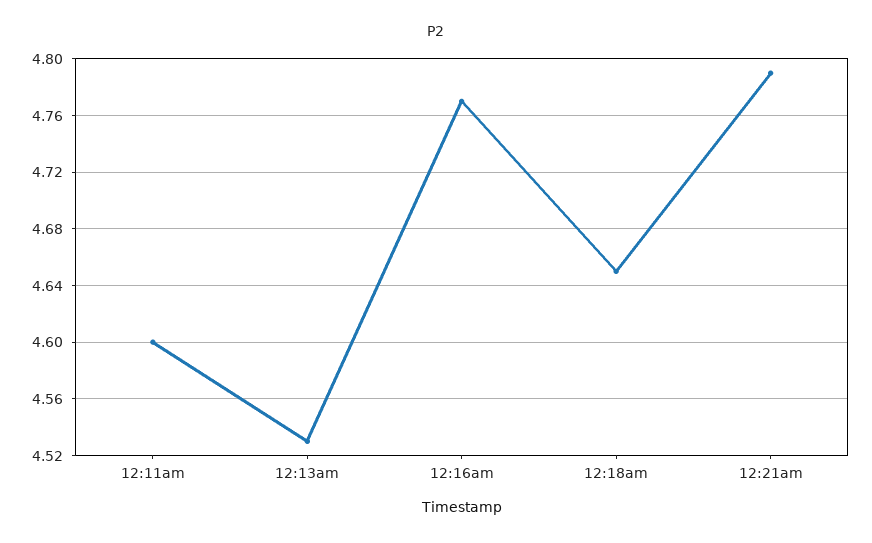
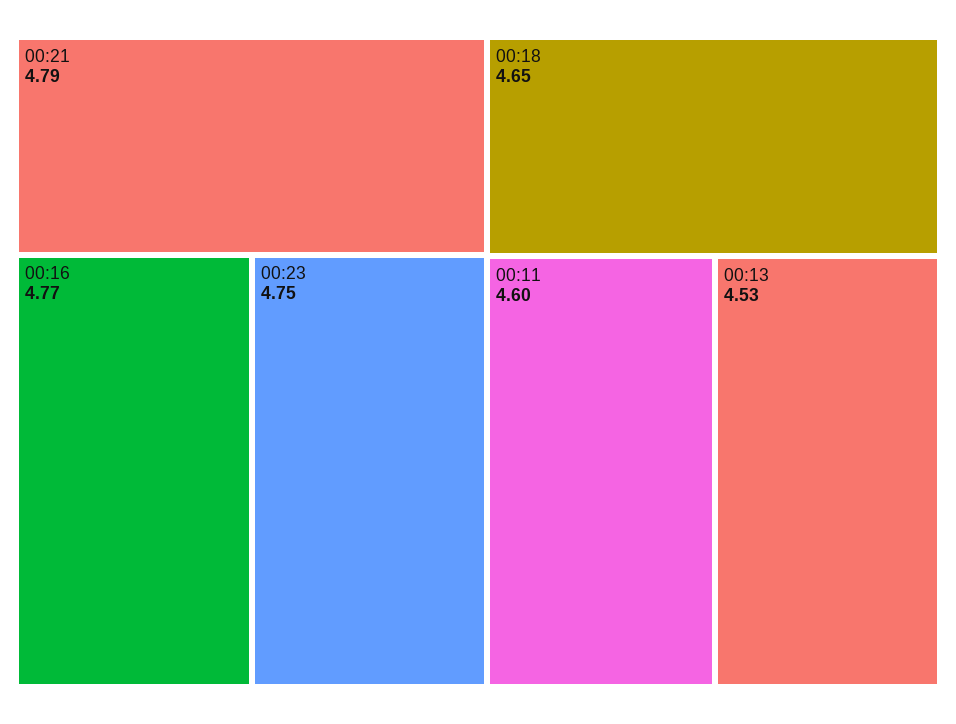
00:23: none -> 4.75

